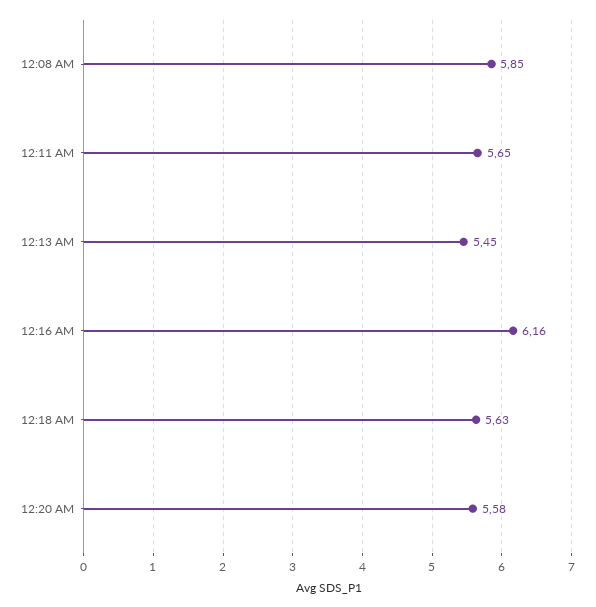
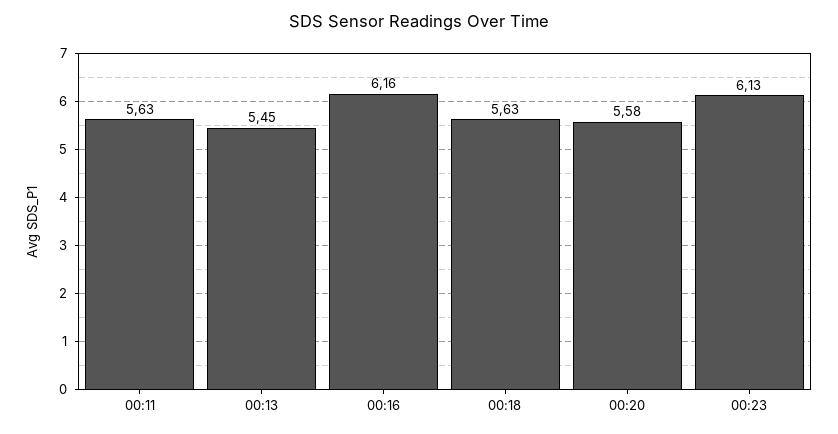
12:08 AM: 5.85 -> none
12:11 AM: 5.65 -> 5.63
00:23: none -> 6.13

